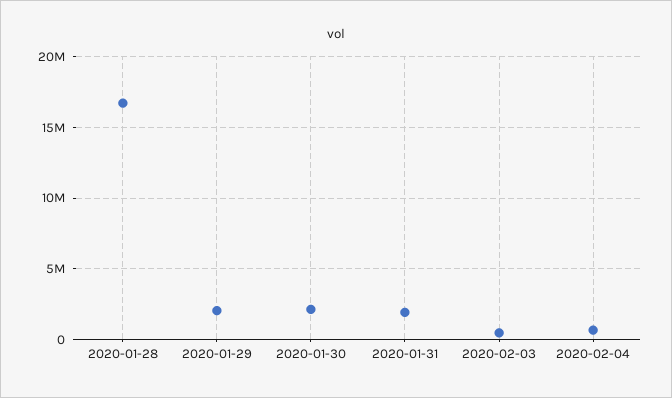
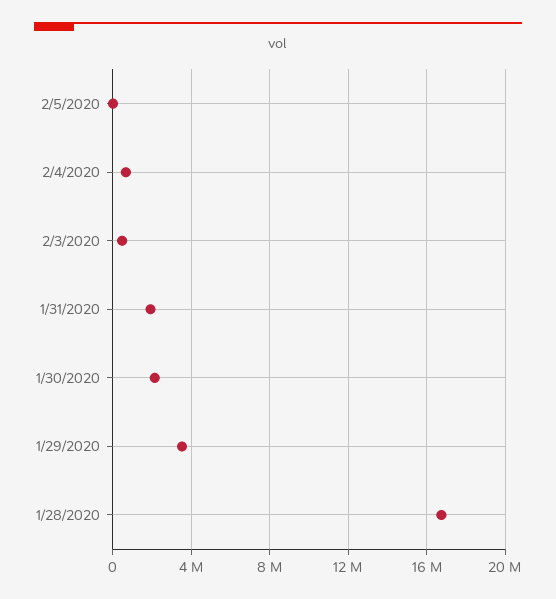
2020-01-29: 2000000 -> 3500000
2/5/2020: none -> 0

